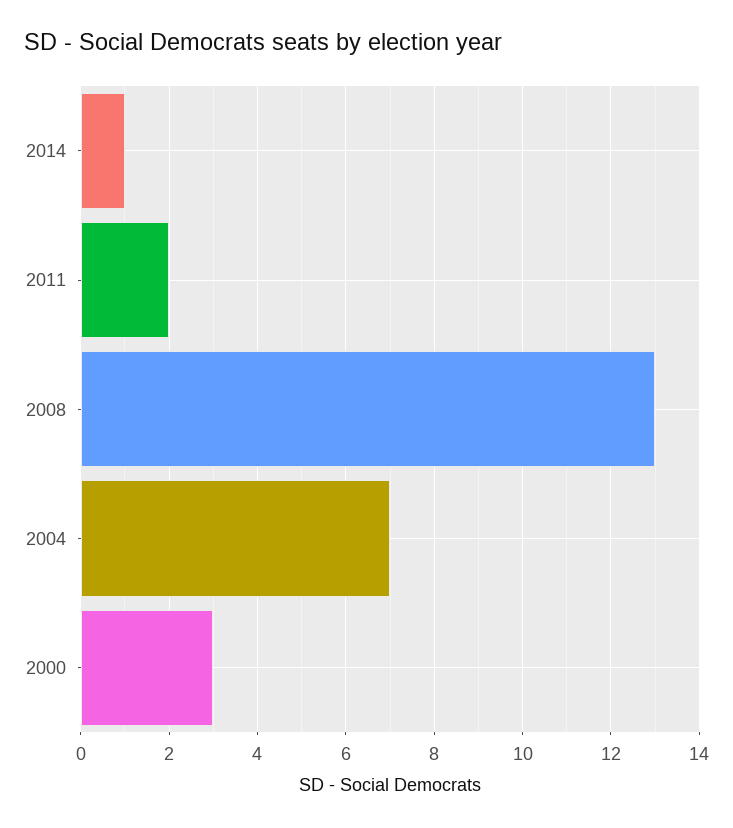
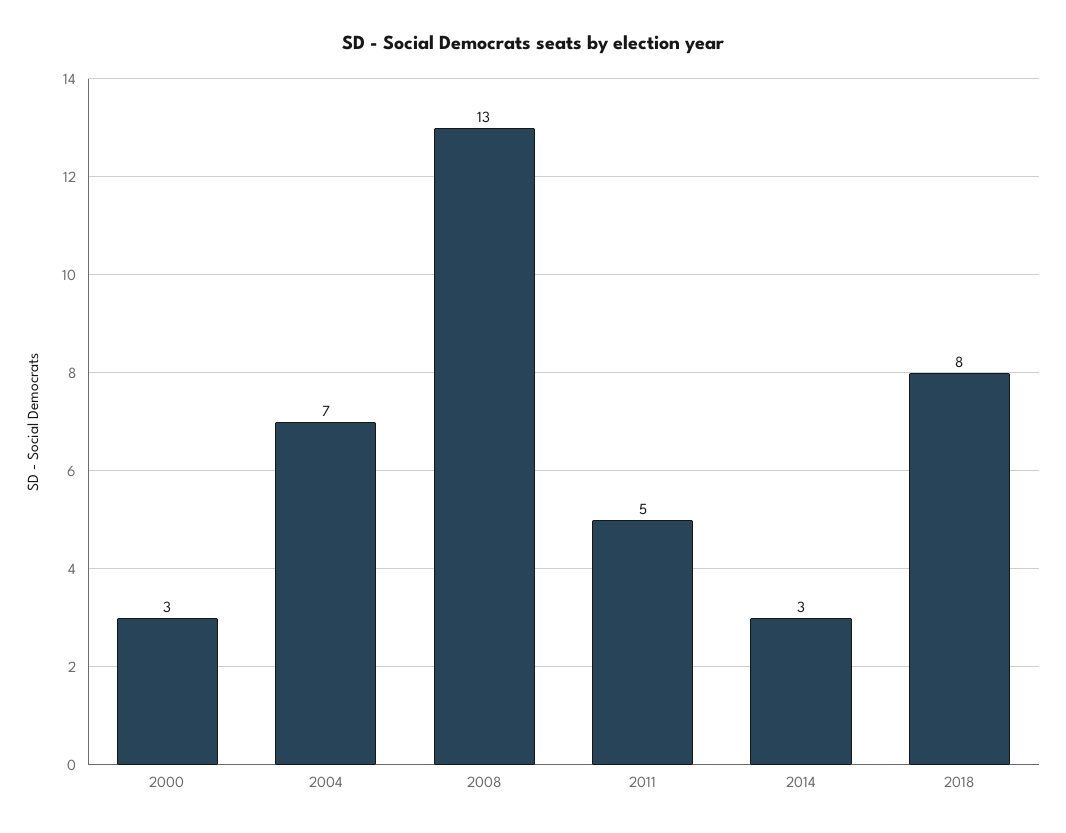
2014: 1 -> 3
2011: 2 -> 5
2018: none -> 8

